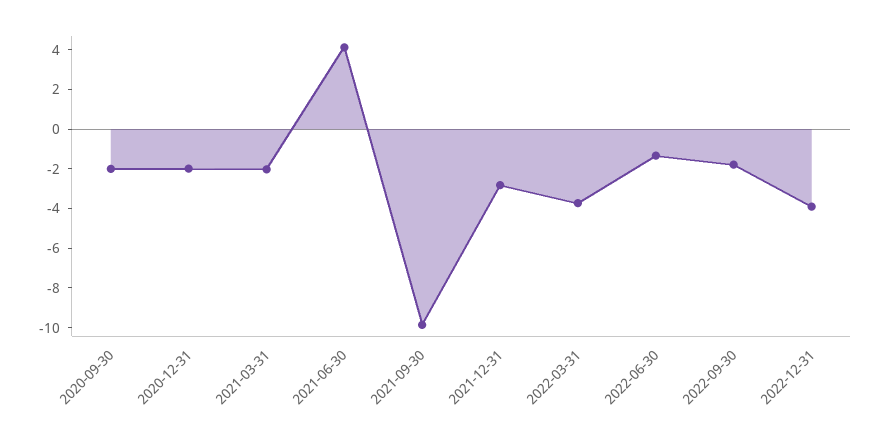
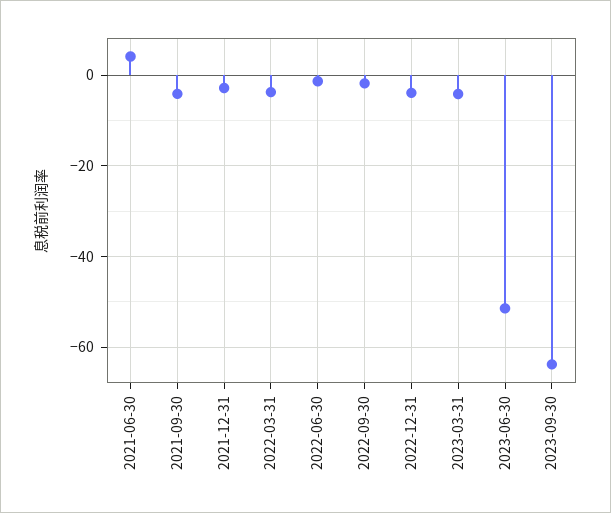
2020-09-30: -2 -> none
2020-12-31: -2 -> none
2021-03-31: -2 -> none
2021-09-30: -10 -> -4
2023-03-31: none -> -4
2023-06-30: none -> -52
2023-09-30: none -> -64

